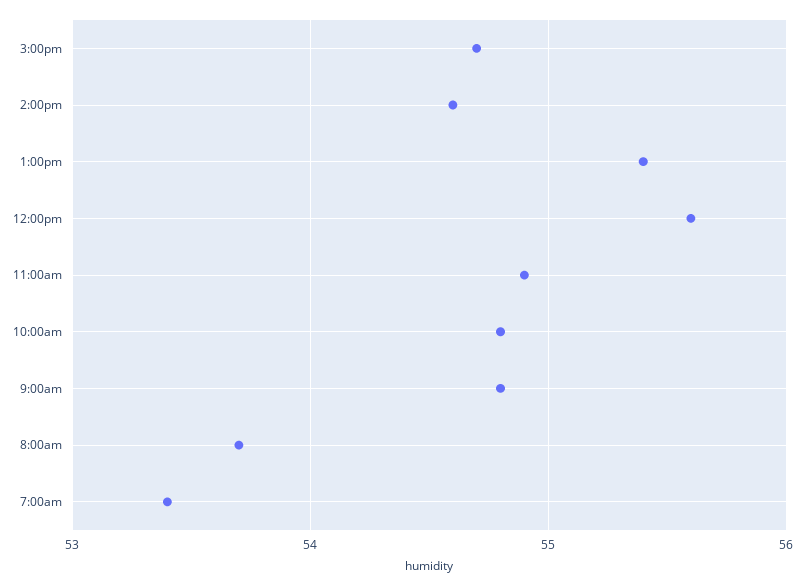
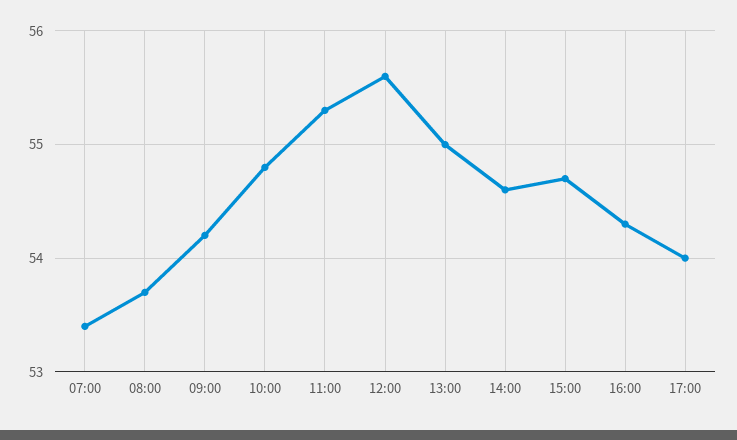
1:00pm: 55.4 -> 55
11:00am: 54.9 -> 55.3
9:00am: 54.8 -> 54.2
16:00: none -> 54.3
17:00: none -> 54

